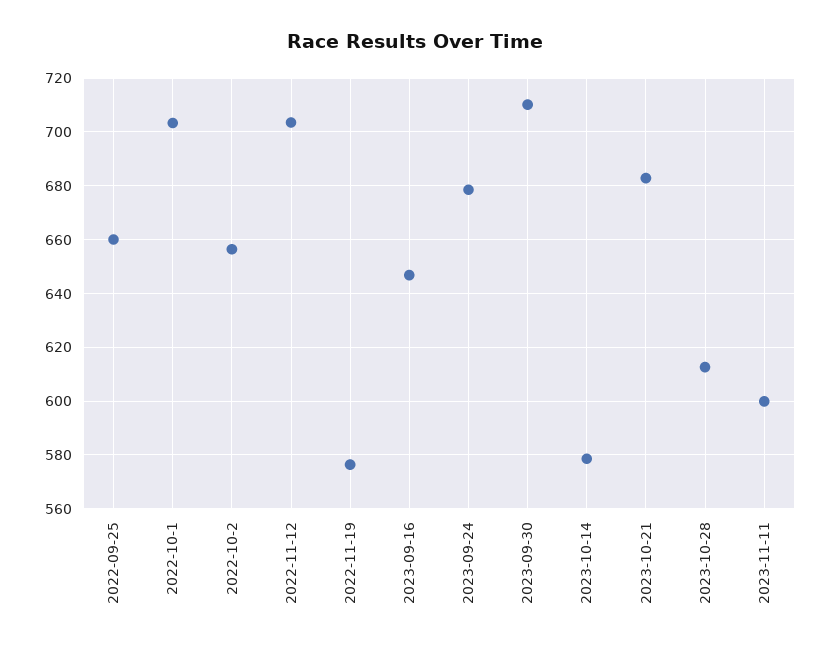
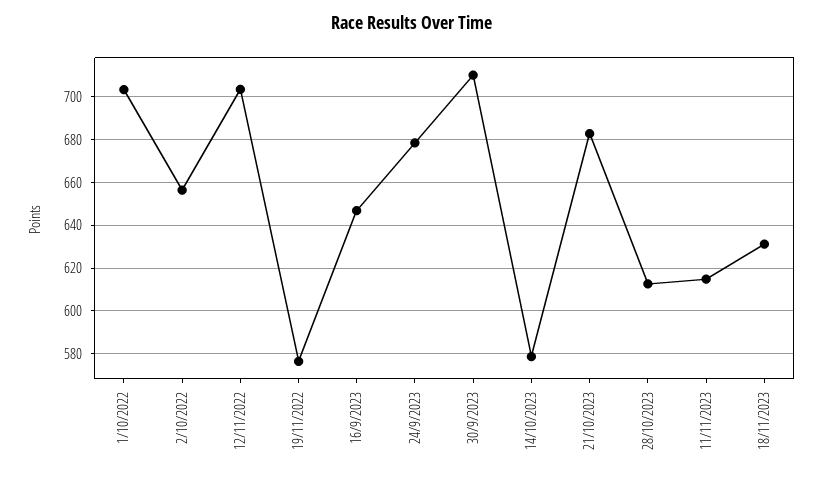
2022-09-25: 660 -> none
2023-11-11: 600 -> 615
18/11/2023: none -> 630

